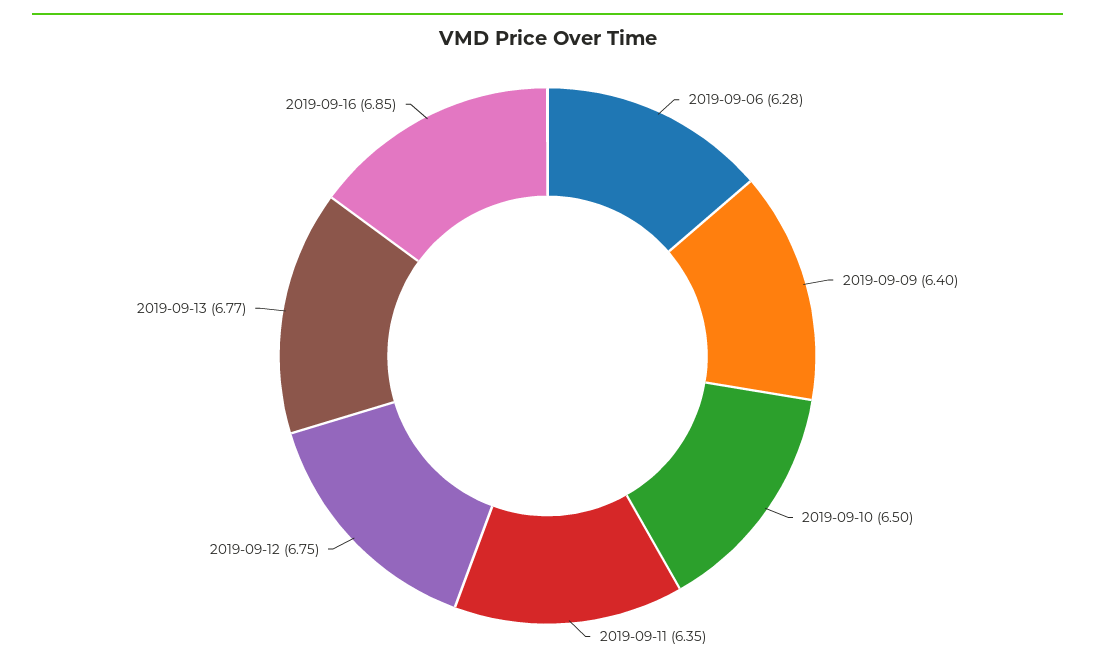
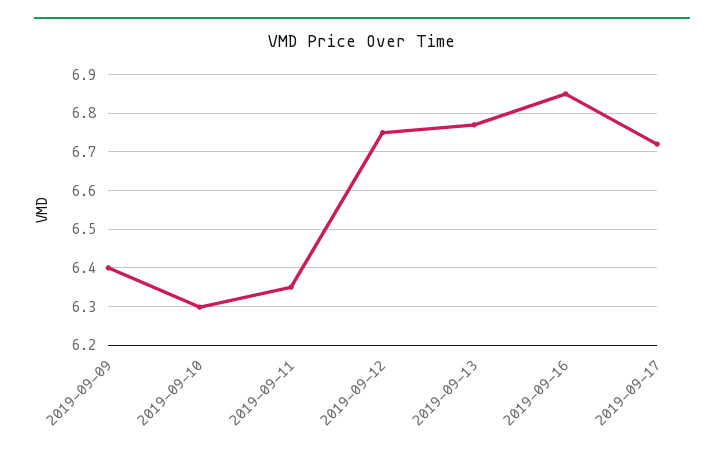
2019-09-06: 6.28 -> none
2019-09-10: 6.5 -> 6.3
2019-09-17: none -> 6.72

